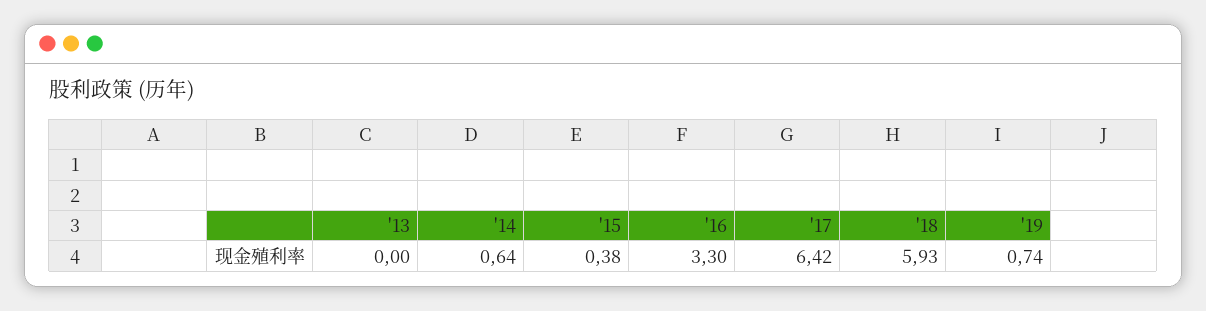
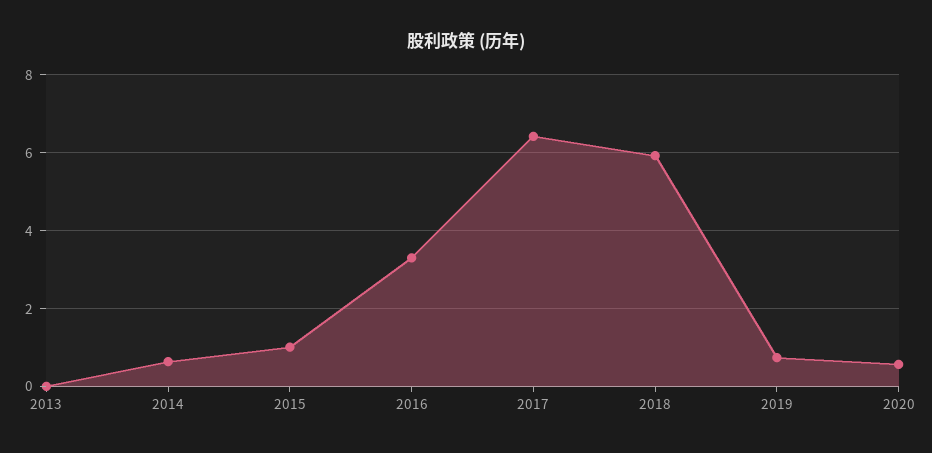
'15: 0.38 -> 1
2020: none -> 0.6

